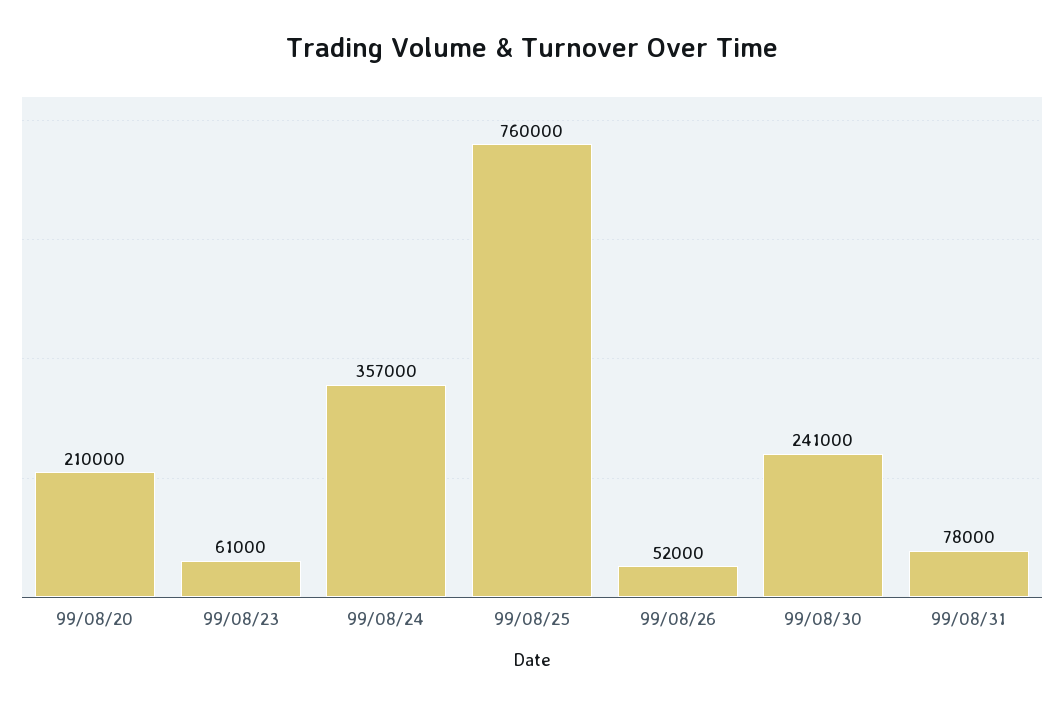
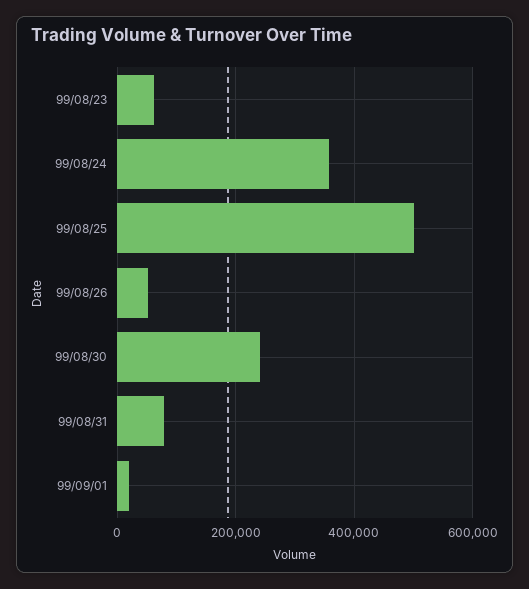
99/08/20: 210000 -> none
99/08/25: 760000 -> 500000
99/09/01: none -> 20000

